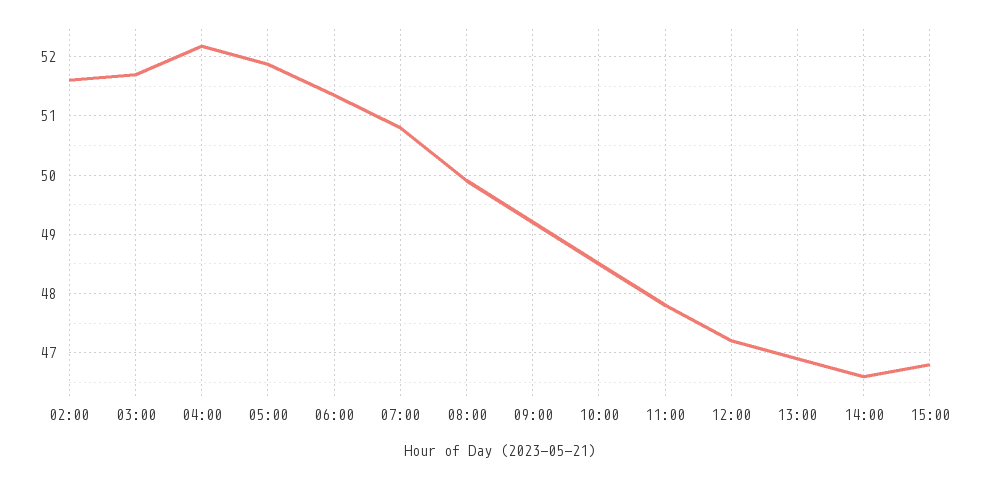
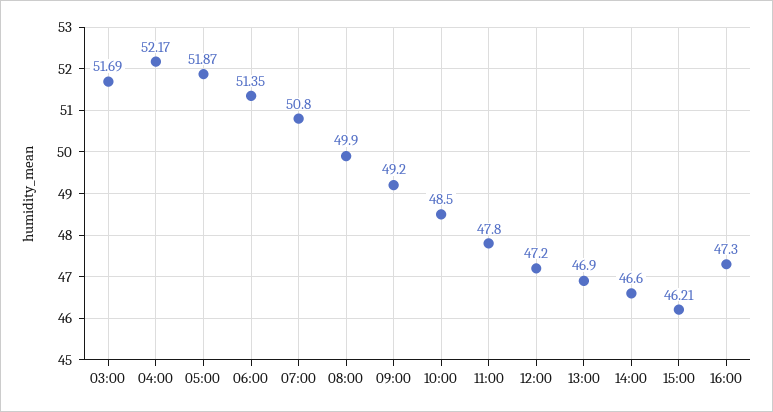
02:00: 51.6 -> none
15:00: 46.8 -> 46.21
16:00: none -> 47.3

